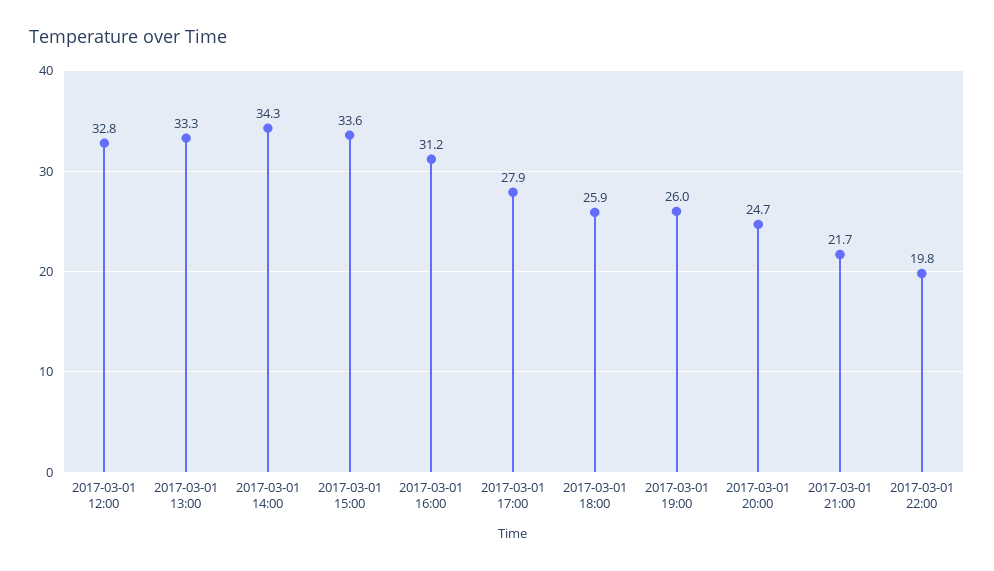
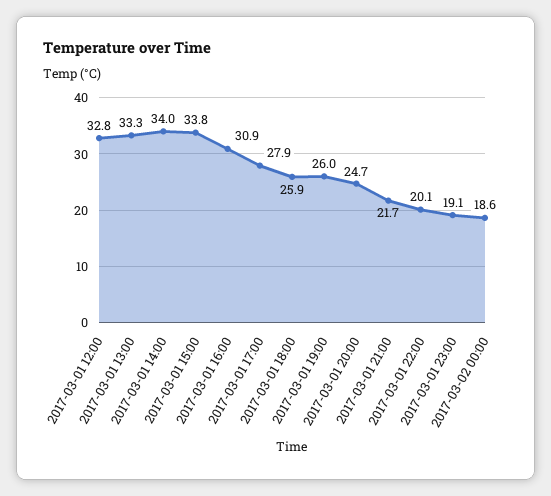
2017-03-01 14:00: 34.3 -> 34
2017-03-01 15:00: 33.6 -> 33.8
2017-03-01 16:00: 31.2 -> 30.9
2017-03-01 22:00: 19.8 -> 20.1
2017-03-01 23:00: none -> 19.1
2017-03-02 00:00: none -> 18.6

